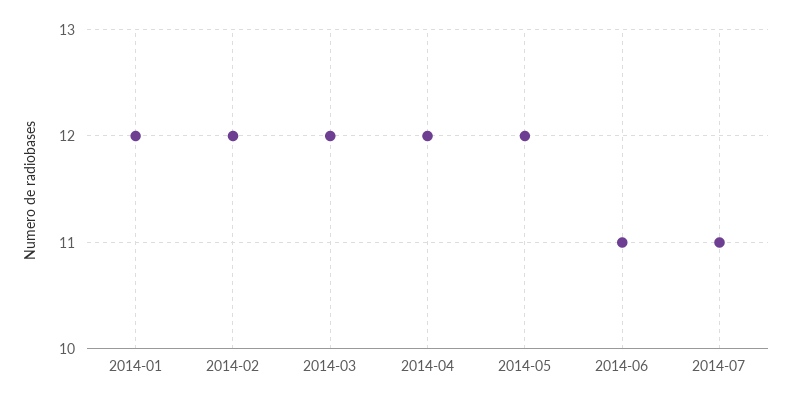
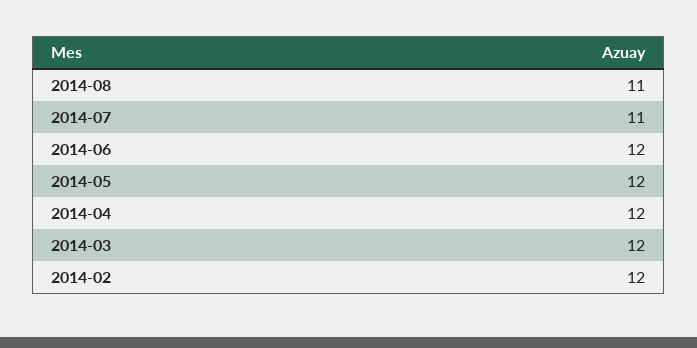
2014-01: 12 -> none
2014-06: 11 -> 12
2014-08: none -> 11

